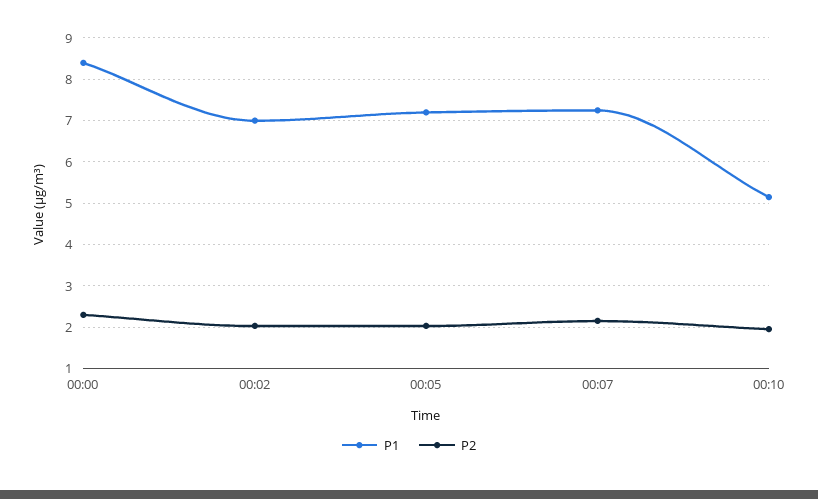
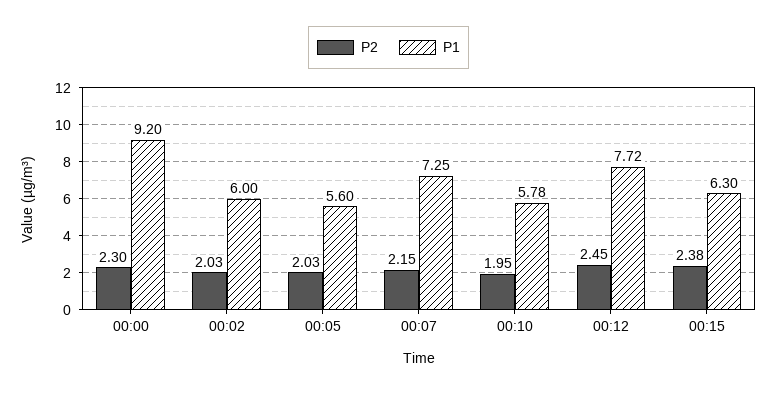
P1, 00:00: 8.4 -> 9.2
P1, 00:02: 7 -> 6
P1, 00:05: 7.2 -> 5.6
P1, 00:10: 5.2 -> 5.78
P2, 00:12: none -> 2.45
P1, 00:12: none -> 7.72
P2, 00:15: none -> 2.38
P1, 00:15: none -> 6.3

